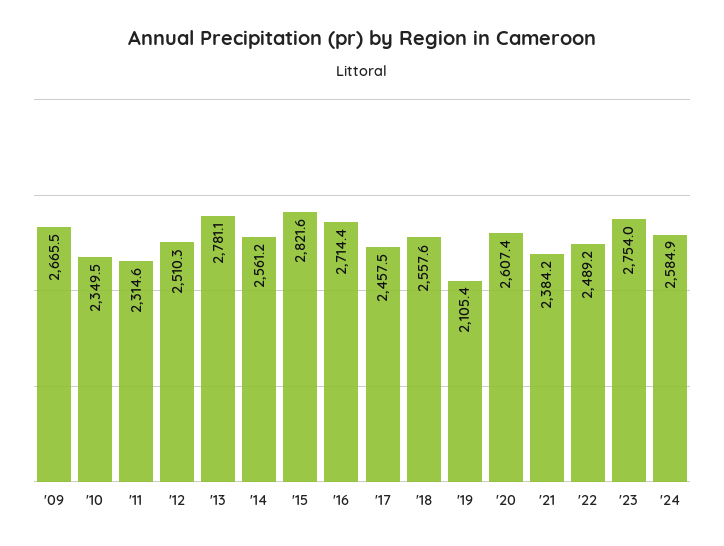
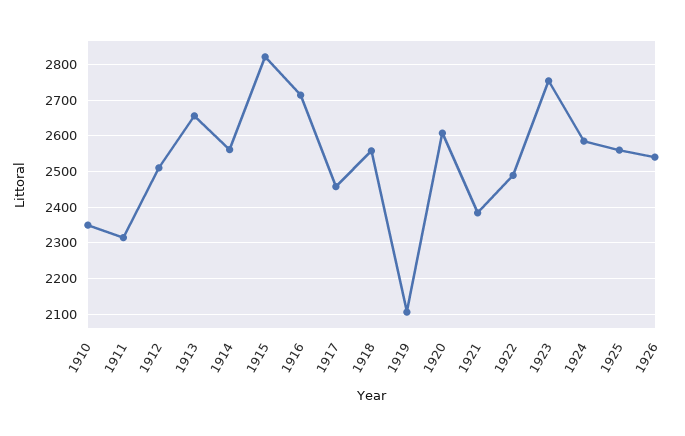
'09: 2665.5 -> none
'13: 2781.1 -> 2660
1925: none -> 2560
1926: none -> 2540

